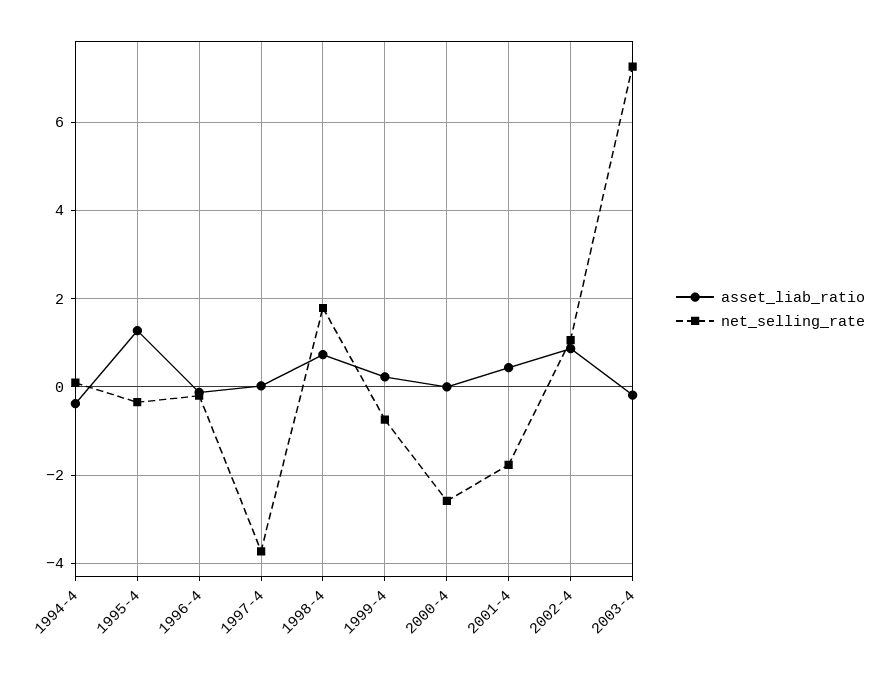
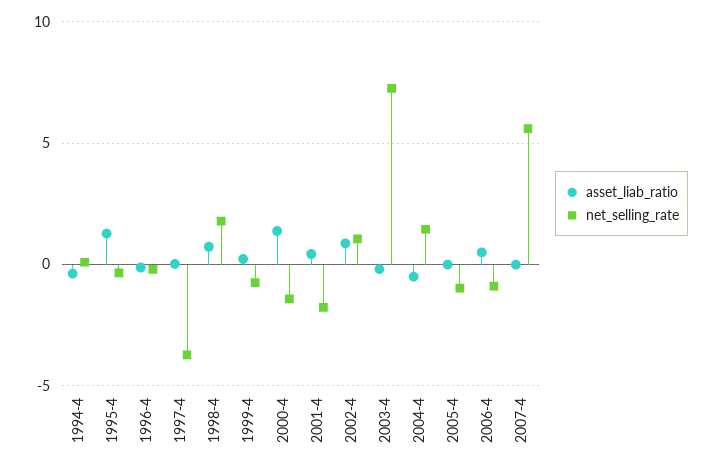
asset_liab_ratio, 2000-4: 0 -> 1.5
net_selling_rate, 2000-4: -2.6 -> -1.5
asset_liab_ratio, 2004-4: none -> -0.5
net_selling_rate, 2004-4: none -> 1.5
asset_liab_ratio, 2005-4: none -> 0
net_selling_rate, 2005-4: none -> -1
asset_liab_ratio, 2006-4: none -> 0.5
net_selling_rate, 2006-4: none -> -1
asset_liab_ratio, 2007-4: none -> 0
net_selling_rate, 2007-4: none -> 5.5

